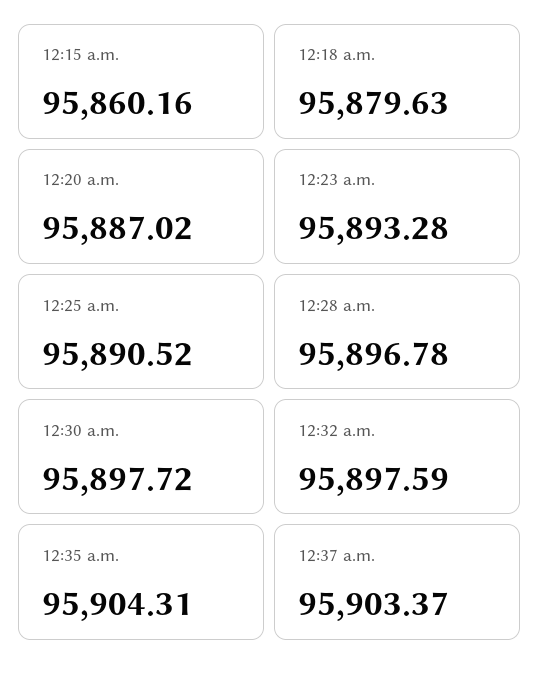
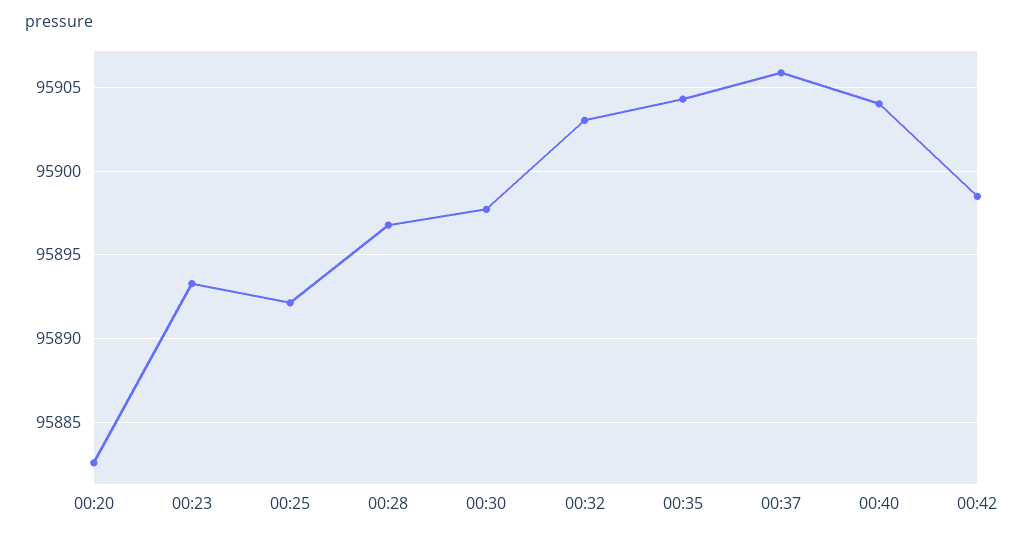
12:15 a.m.: 95860.16 -> none
12:18 a.m.: 95879.63 -> none
12:20 a.m.: 95887.02 -> 95882.5
12:25 a.m.: 95890.52 -> 95892
12:32 a.m.: 95897.59 -> 95903
12:37 a.m.: 95903.37 -> 95906
00:40: none -> 95904
00:42: none -> 95898.5

